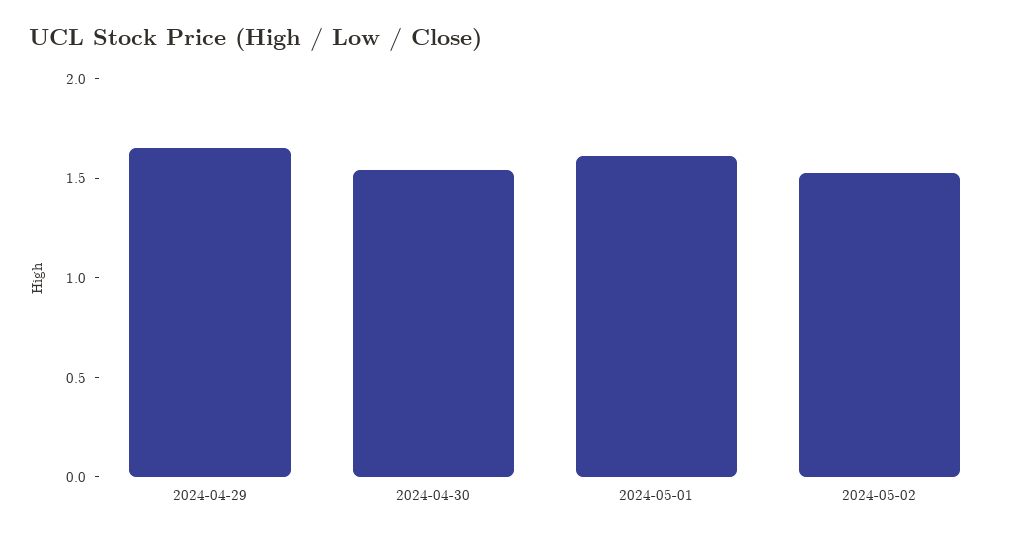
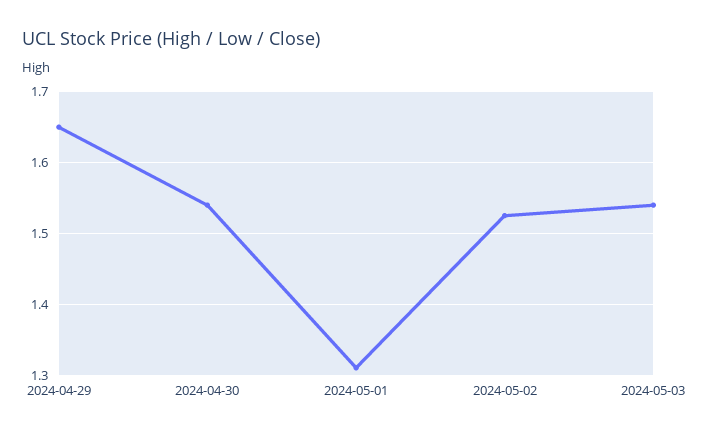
2024-05-01: 1.6 -> 1.31
2024-05-03: none -> 1.54

